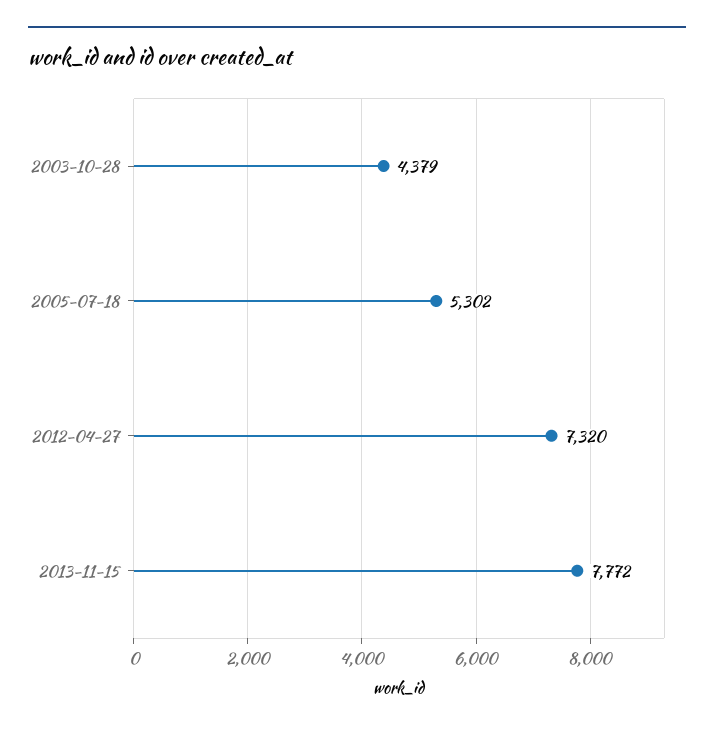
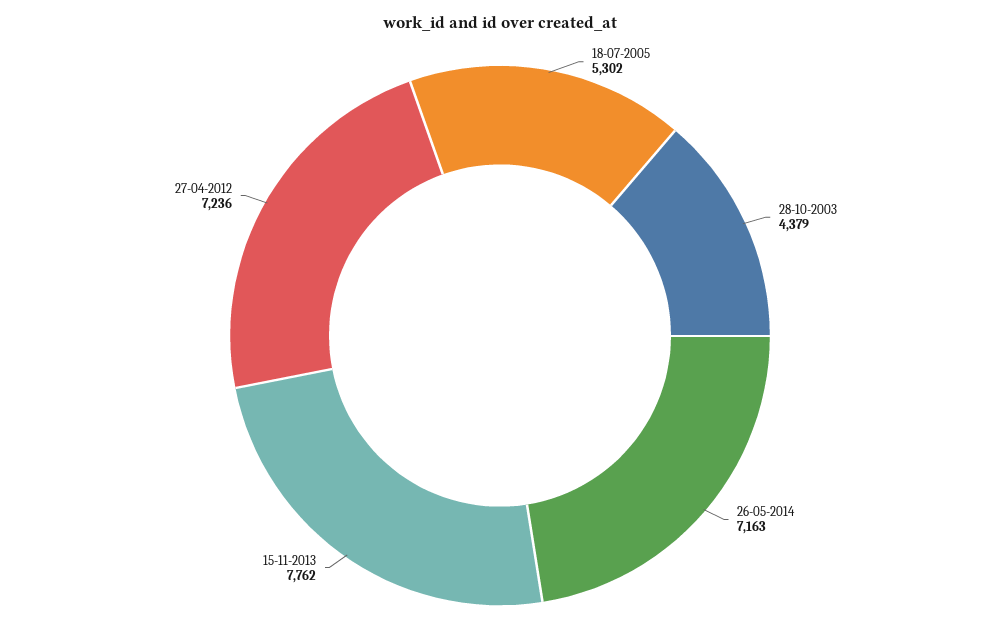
2012-04-27: 7320 -> 7236
2013-11-15: 7772 -> 7762
26-05-2014: none -> 7163

